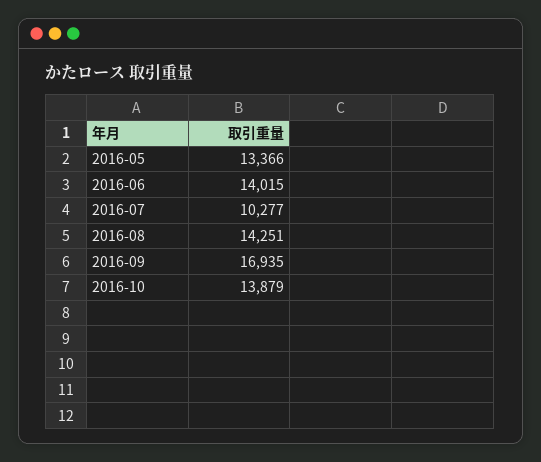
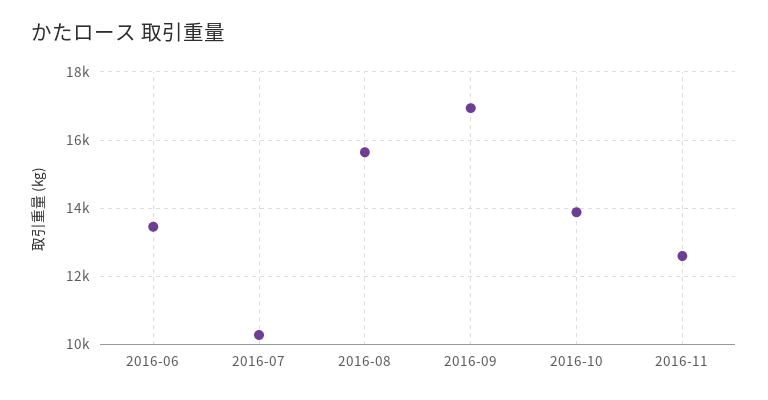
2016-05: 13366 -> none
2016-06: 14015 -> 13400
2016-08: 14251 -> 15600
2016-11: none -> 12600

